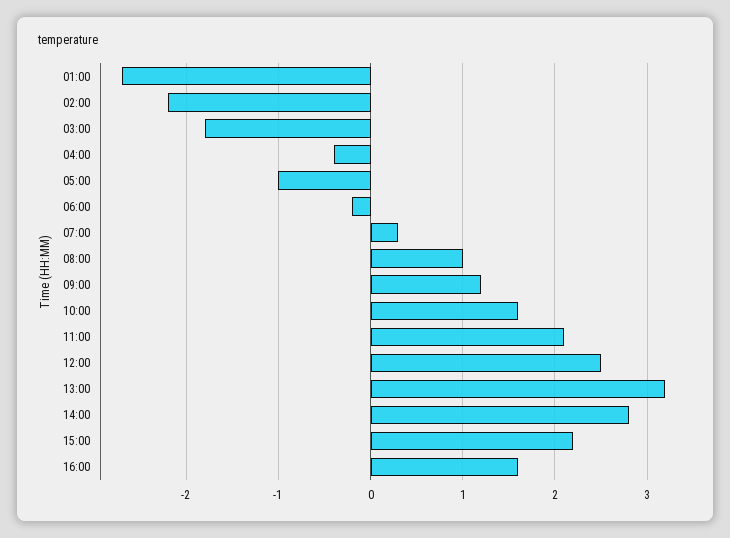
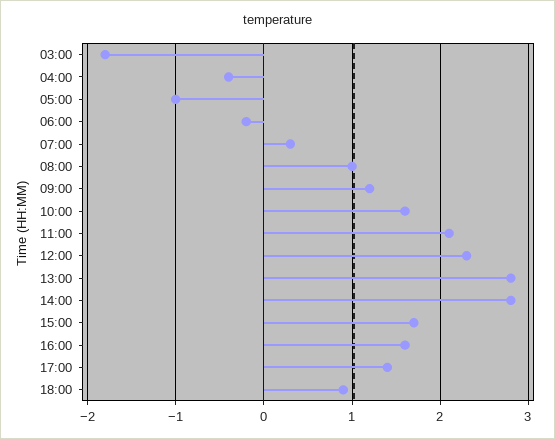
01:00: -2.7 -> none
02:00: -2.2 -> none
12:00: 2.5 -> 2.3
13:00: 3.2 -> 2.8
15:00: 2.2 -> 1.7
17:00: none -> 1.4
18:00: none -> 0.9

